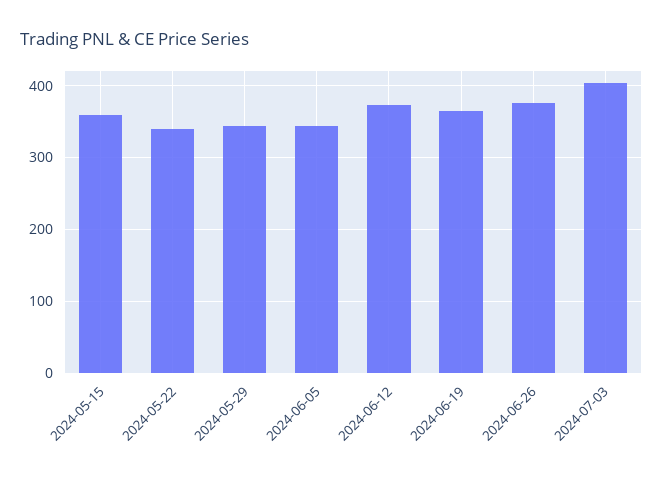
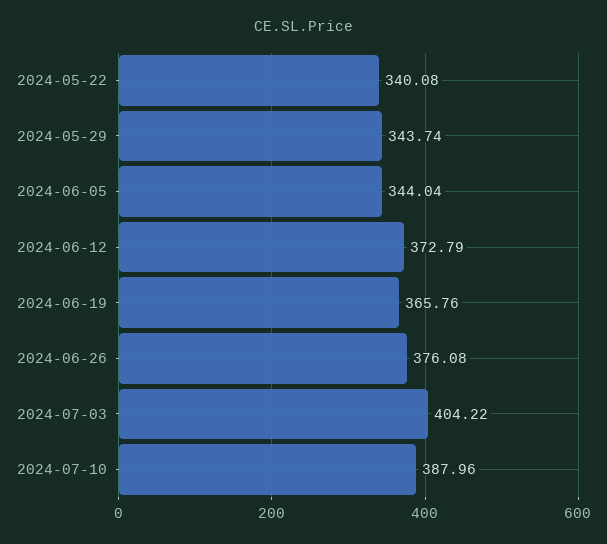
2024-05-15: 360 -> none
2024-07-10: none -> 387.96

